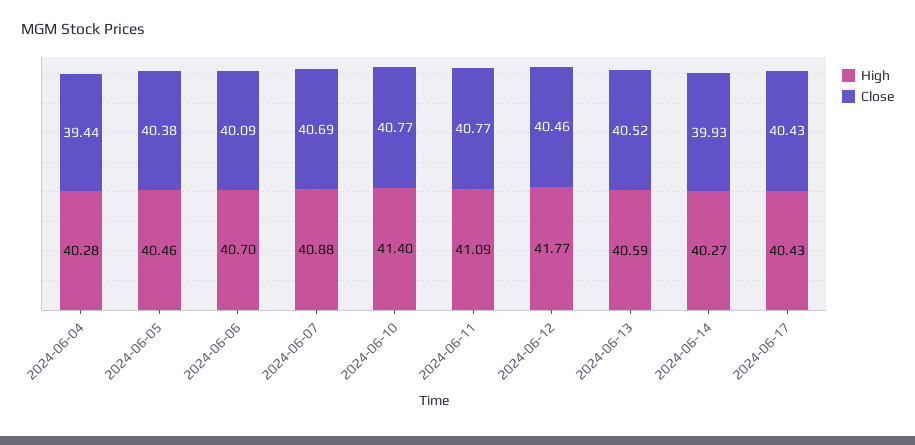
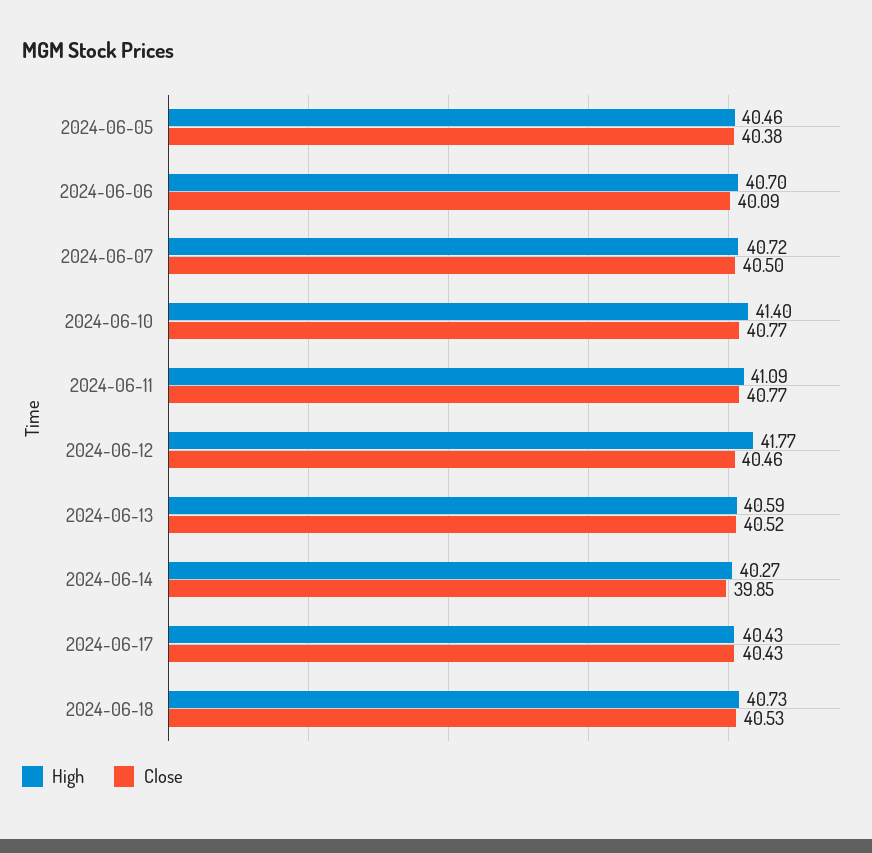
High, 2024-06-04: 40.28 -> none
Close, 2024-06-04: 39.44 -> none
High, 2024-06-07: 40.88 -> 40.72
Close, 2024-06-07: 40.69 -> 40.5
Close, 2024-06-14: 39.93 -> 39.85
High, 2024-06-18: none -> 40.73
Close, 2024-06-18: none -> 40.53

